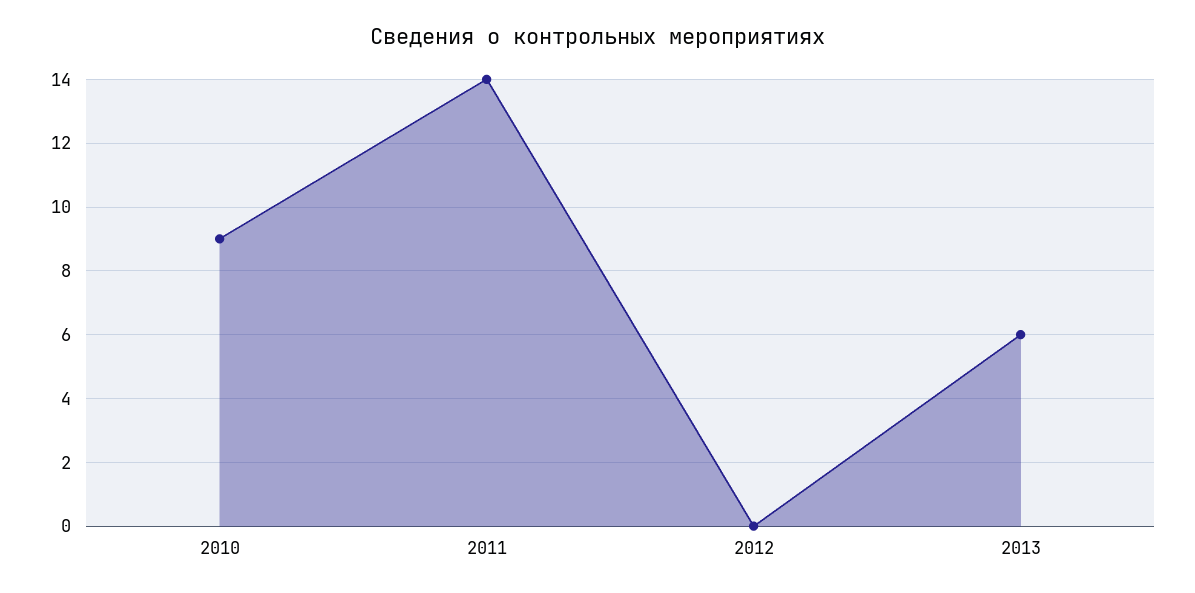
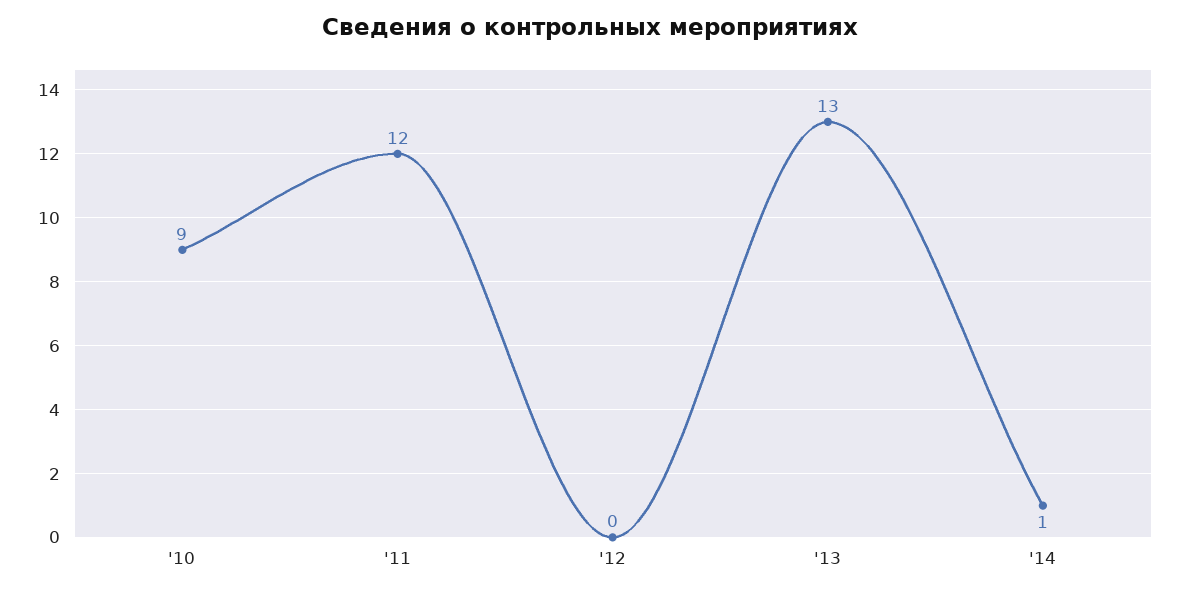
2011: 14 -> 12
2013: 6 -> 13
'14: none -> 1

